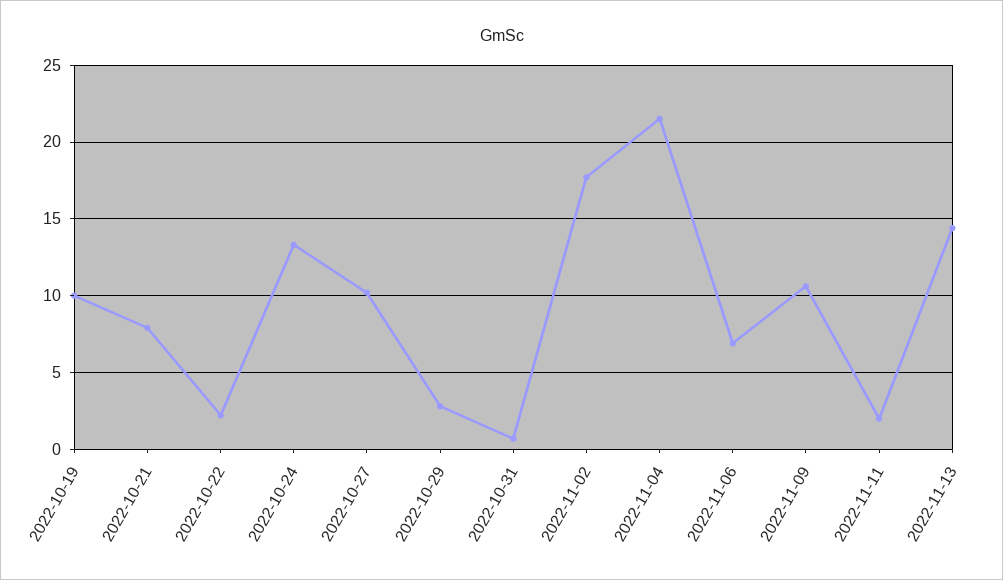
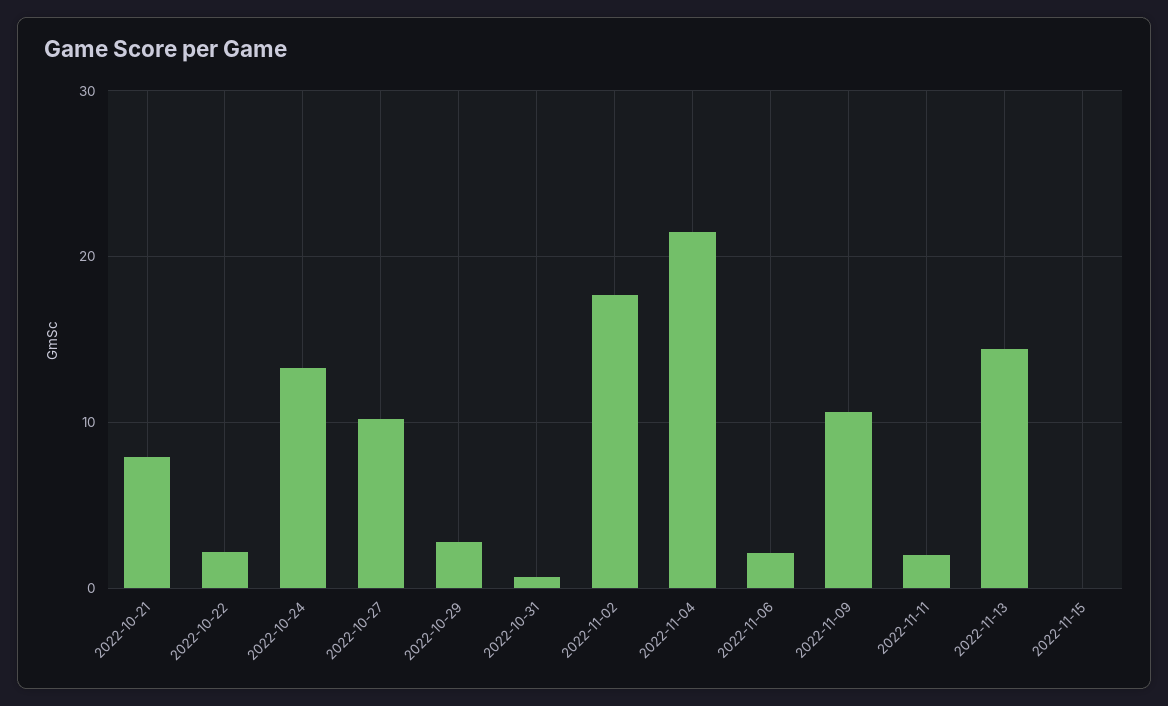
2022-10-19: 10 -> none
2022-11-06: 7 -> 2
2022-11-15: none -> 0

